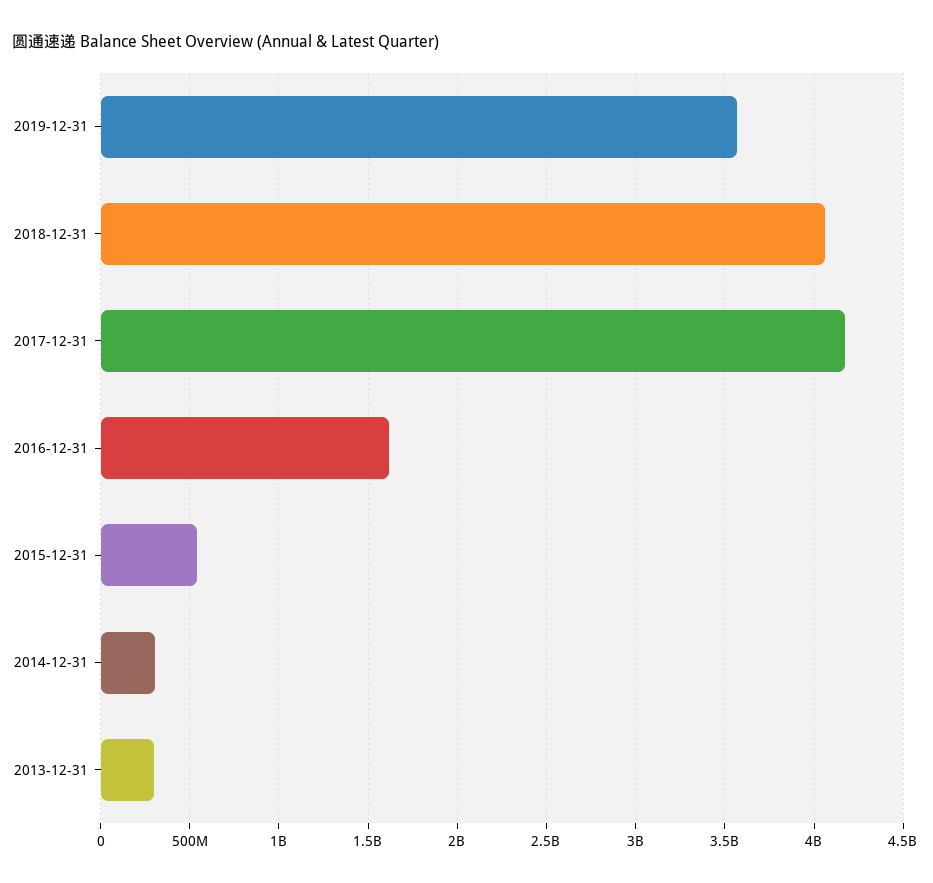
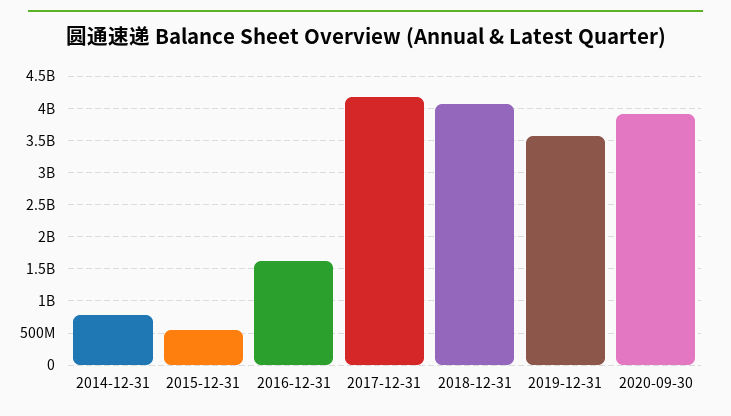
2014-12-31: 300000000 -> 800000000
2013-12-31: 300000000 -> none
2020-09-30: none -> 3900000000

